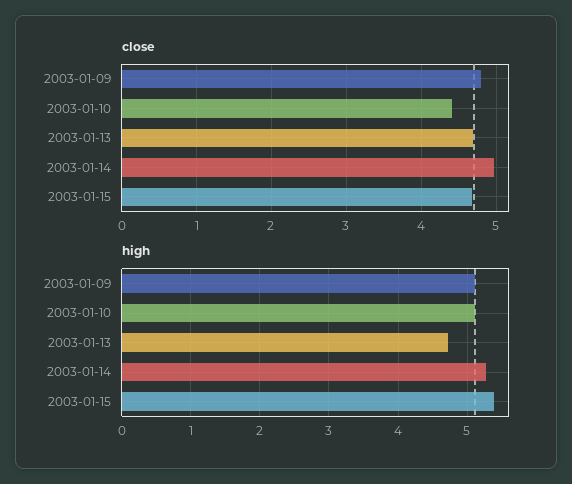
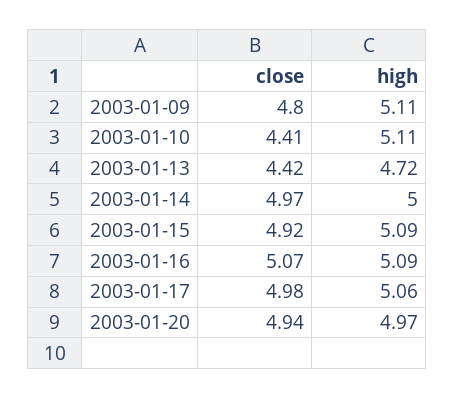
close, 2003-01-13: 4.7 -> 4.42
close, 2003-01-15: 4.7 -> 4.92
high, 2003-01-14: 5.3 -> 5
high, 2003-01-15: 5.4 -> 5.09
close, 2003-01-16: none -> 5.07
high, 2003-01-16: none -> 5.09
close, 2003-01-17: none -> 4.98
high, 2003-01-17: none -> 5.06
close, 2003-01-20: none -> 4.94
high, 2003-01-20: none -> 4.97

